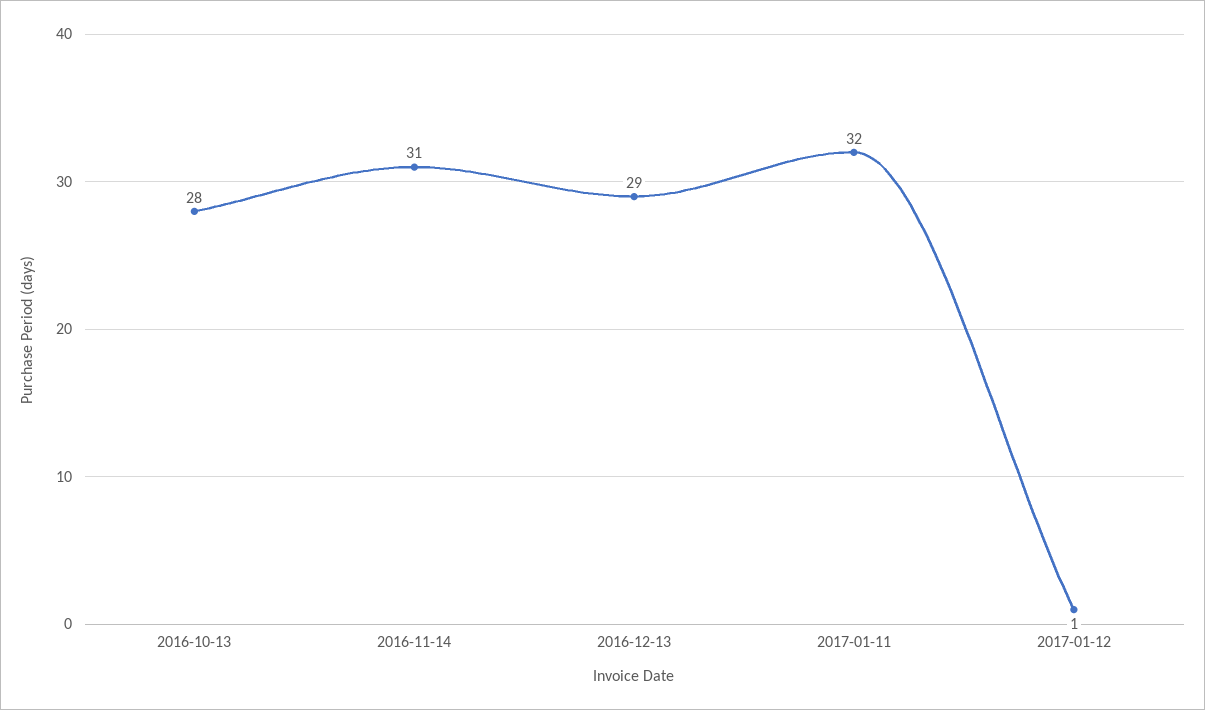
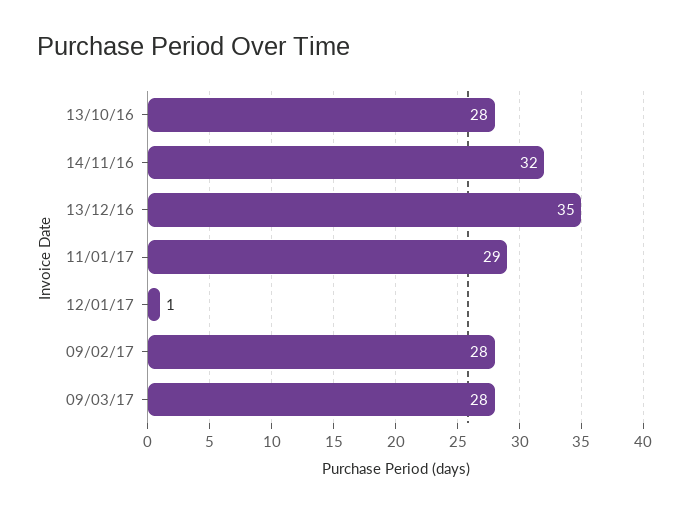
2016-11-14: 31 -> 32
2016-12-13: 29 -> 35
2017-01-11: 32 -> 29
09/02/17: none -> 28
09/03/17: none -> 28

